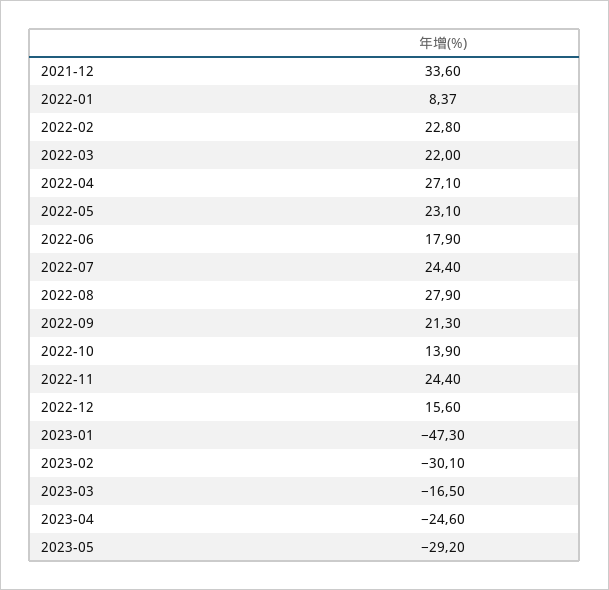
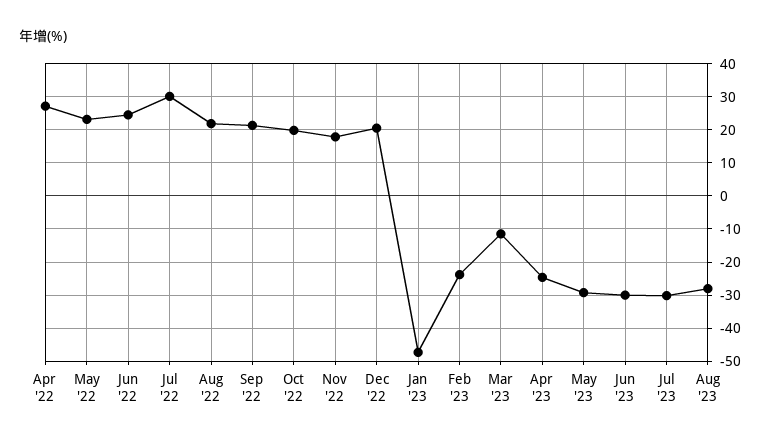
2021-12: 33.6 -> none
2022-01: 8.37 -> none
2022-02: 22.8 -> none
2022-03: 22 -> none
2022-06: 17.9 -> 24
2022-07: 24.4 -> 30
2022-08: 27.9 -> 22
2022-10: 13.9 -> 20
2022-11: 24.4 -> 18
2022-12: 15.6 -> 20
2023-02: -30.1 -> -24
2023-03: -16.5 -> -12
Jun '23: none -> -30
Jul '23: none -> -30
Aug '23: none -> -28

